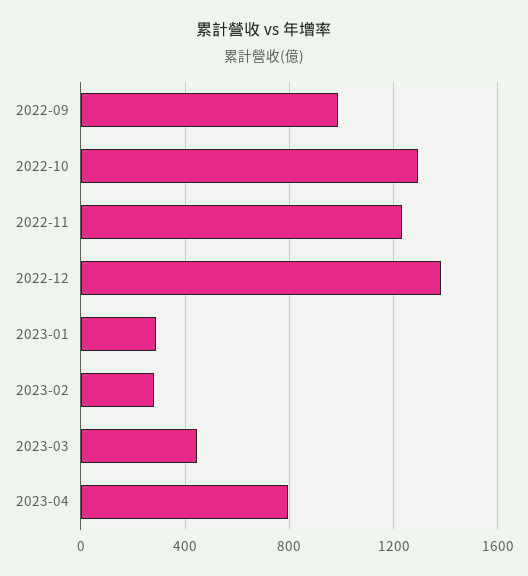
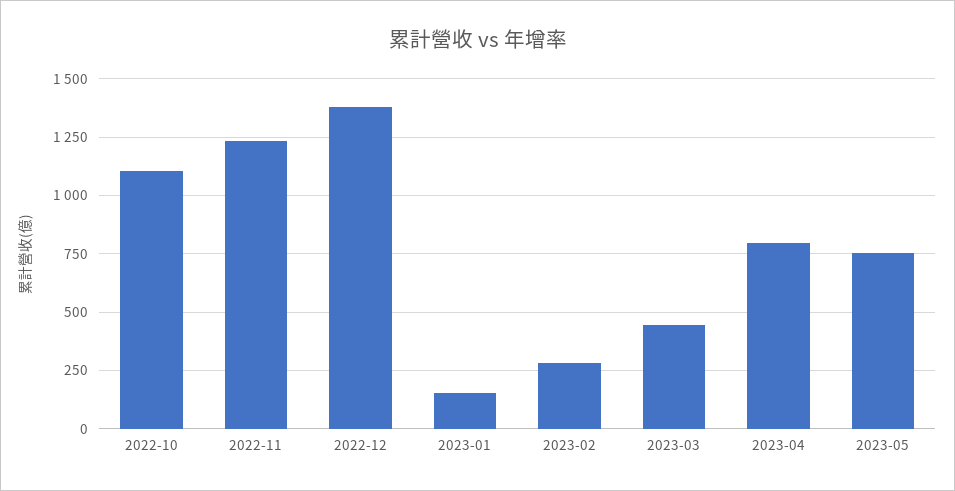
2022-09: 1000 -> none
2022-10: 1300 -> 1100
2023-01: 300 -> 150
2023-05: none -> 750

